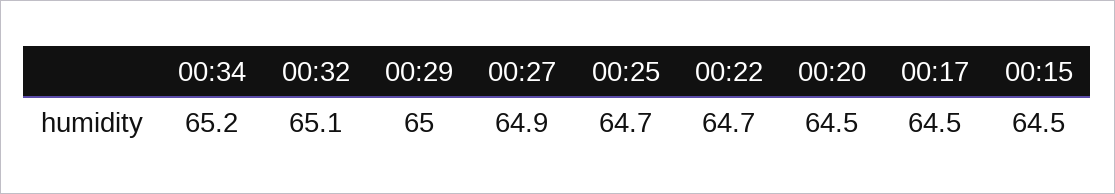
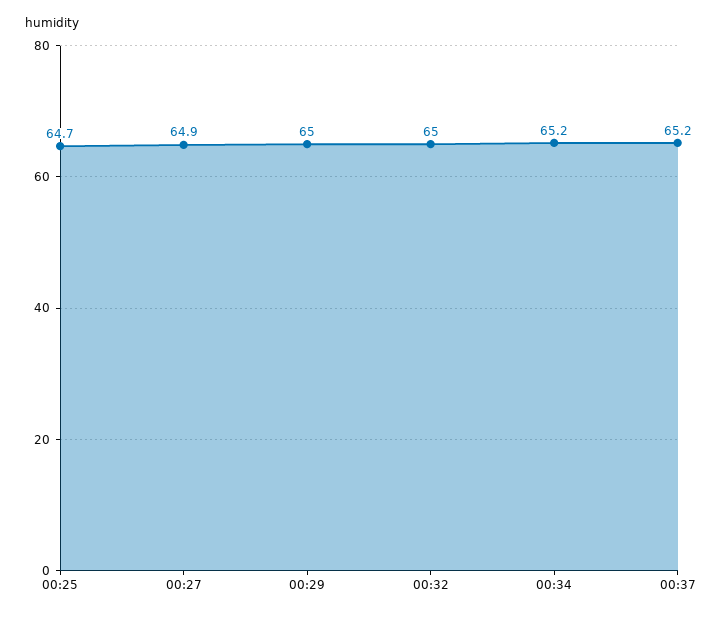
00:32: 65.1 -> 65
00:22: 64.7 -> none
00:20: 64.5 -> none
00:17: 64.5 -> none
00:15: 64.5 -> none
00:37: none -> 65.2

